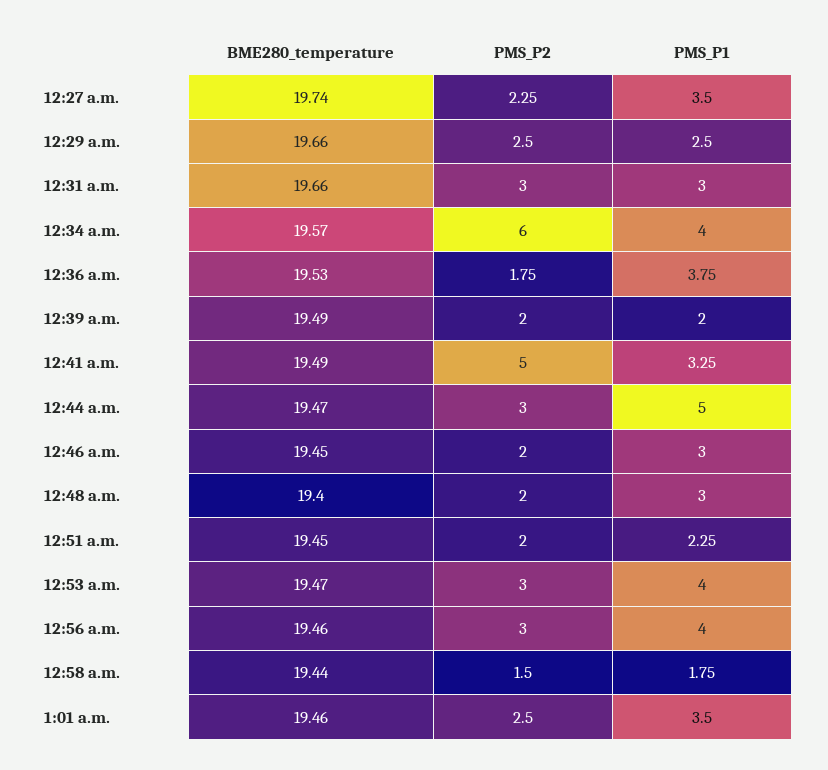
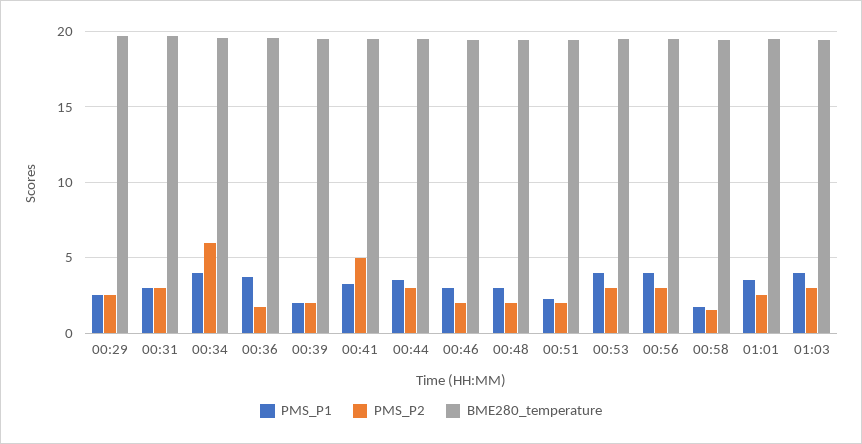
BME280_temperature, 12:27 a.m.: 19.74 -> none
PMS_P2, 12:27 a.m.: 2.25 -> none
PMS_P1, 12:27 a.m.: 3.5 -> none
PMS_P1, 12:44 a.m.: 5 -> 3.5
PMS_P1, 01:03: none -> 4
PMS_P2, 01:03: none -> 3
BME280_temperature, 01:03: none -> 19.5

